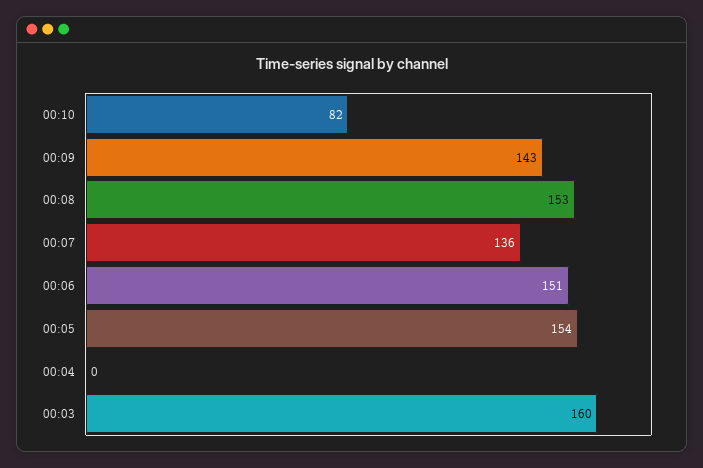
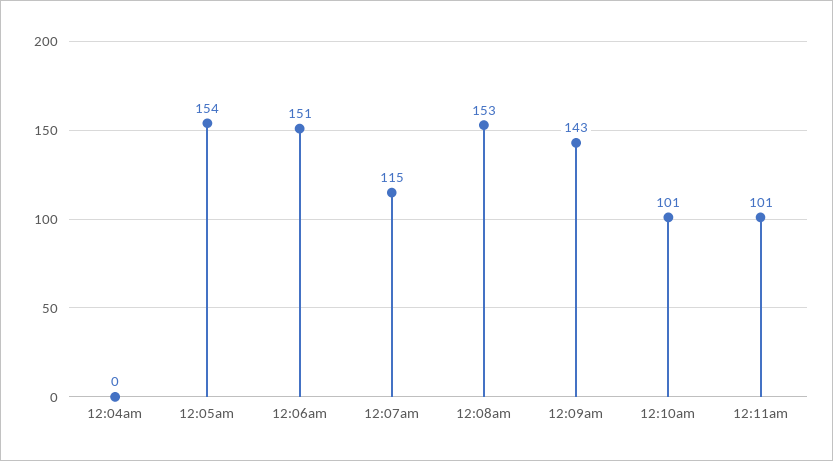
00:10: 82 -> 101
00:07: 136 -> 115
00:03: 160 -> none
12:11am: none -> 101

